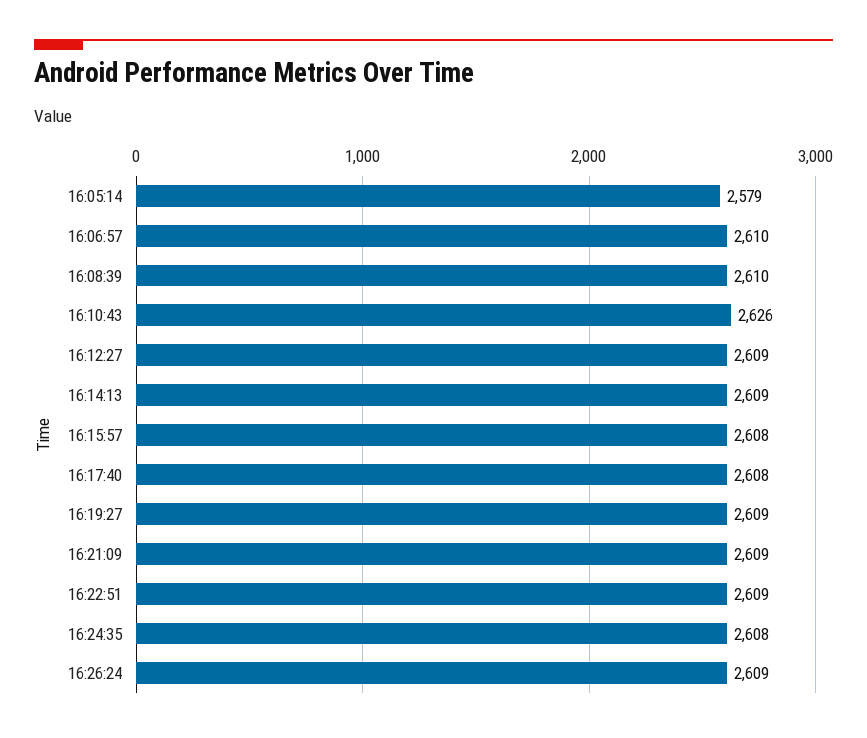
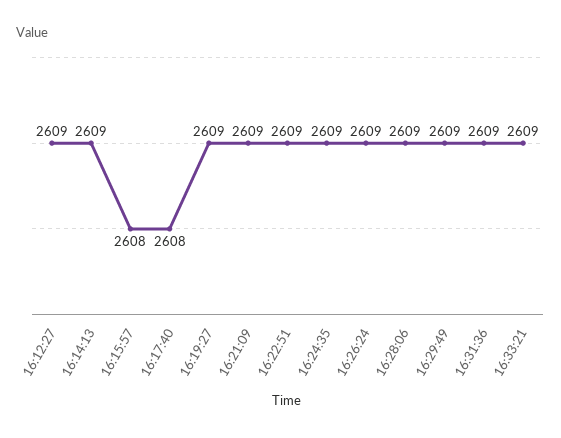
16:05:14: 2579 -> none
16:06:57: 2610 -> none
16:08:39: 2610 -> none
16:10:43: 2626 -> none
16:24:35: 2608 -> 2609
16:28:06: none -> 2609
16:29:49: none -> 2609
16:31:36: none -> 2609
16:33:21: none -> 2609

